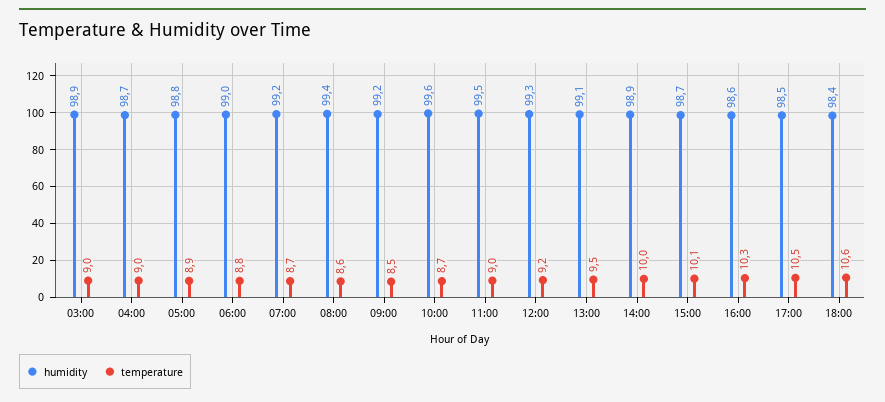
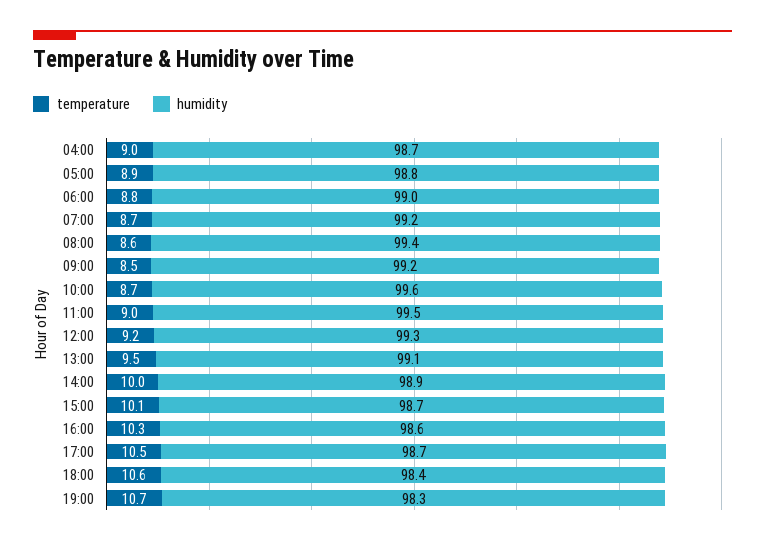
humidity, 03:00: 98.9 -> none
temperature, 03:00: 9 -> none
humidity, 17:00: 98.5 -> 98.7
temperature, 19:00: none -> 10.7
humidity, 19:00: none -> 98.3

